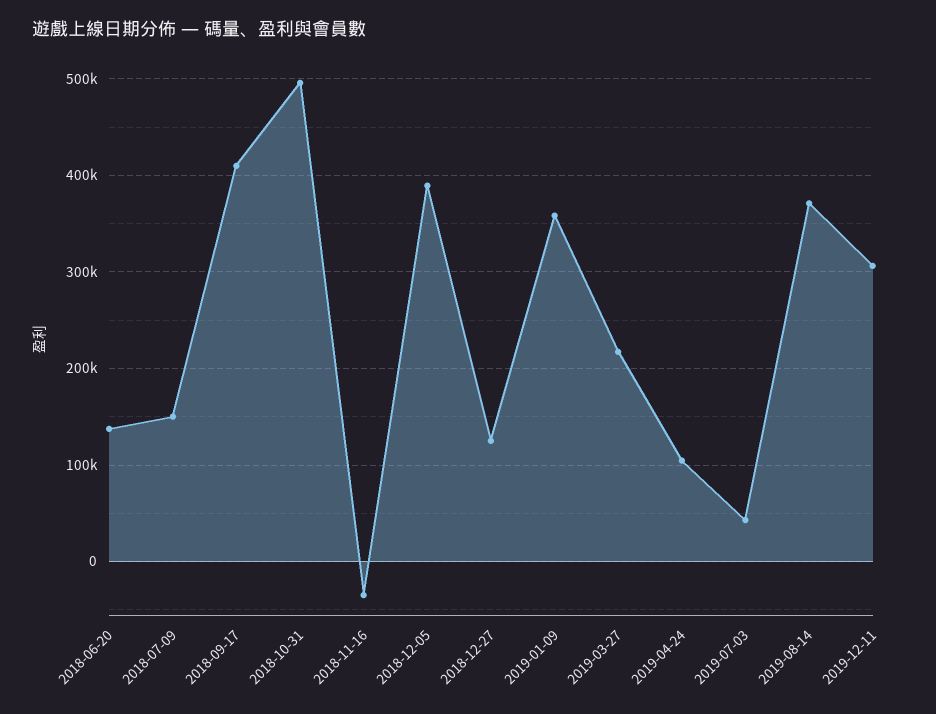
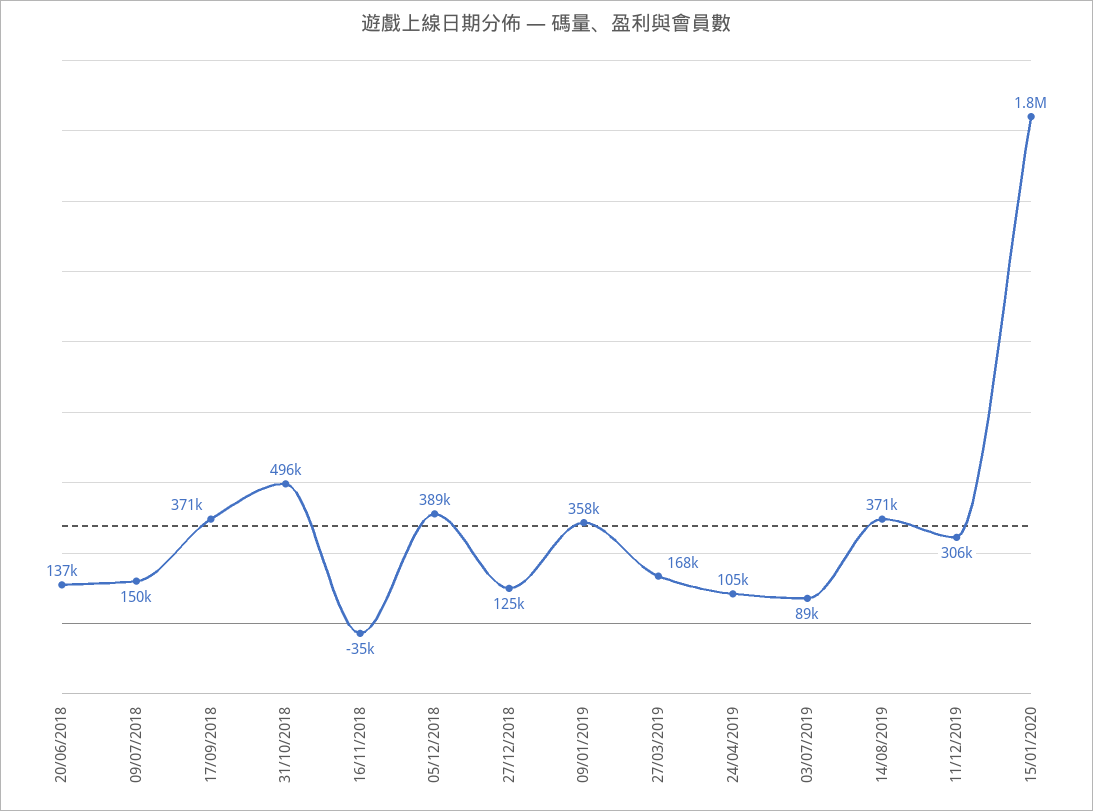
2018-09-17: 410000 -> 371000
2019-03-27: 220000 -> 168000
2019-07-03: 40000 -> 89000
15/01/2020: none -> 1800000

